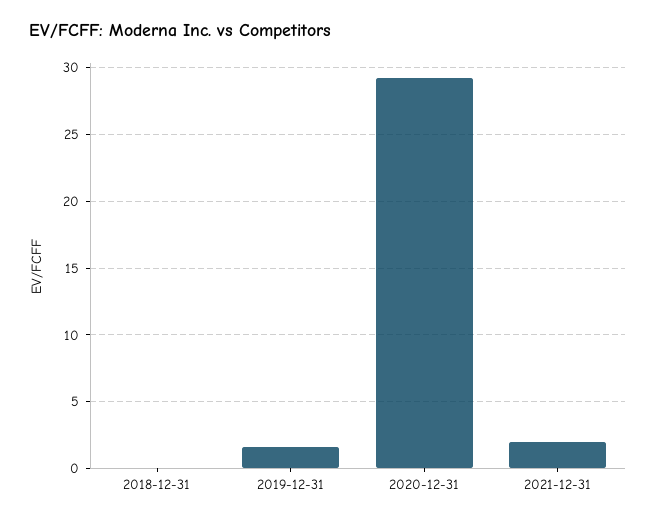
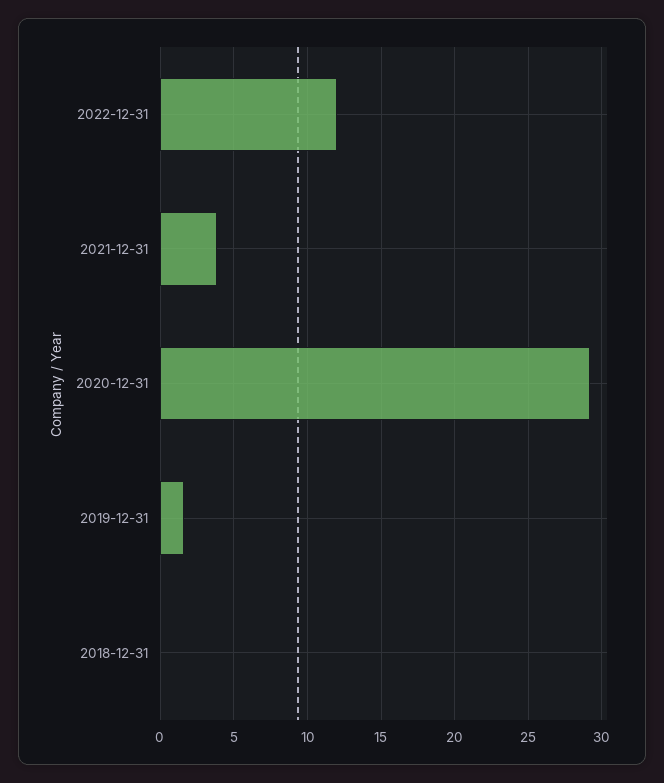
2021-12-31: 2 -> 4
2022-12-31: none -> 12

